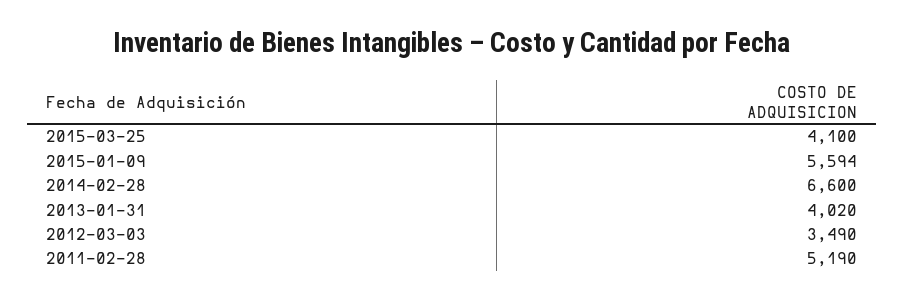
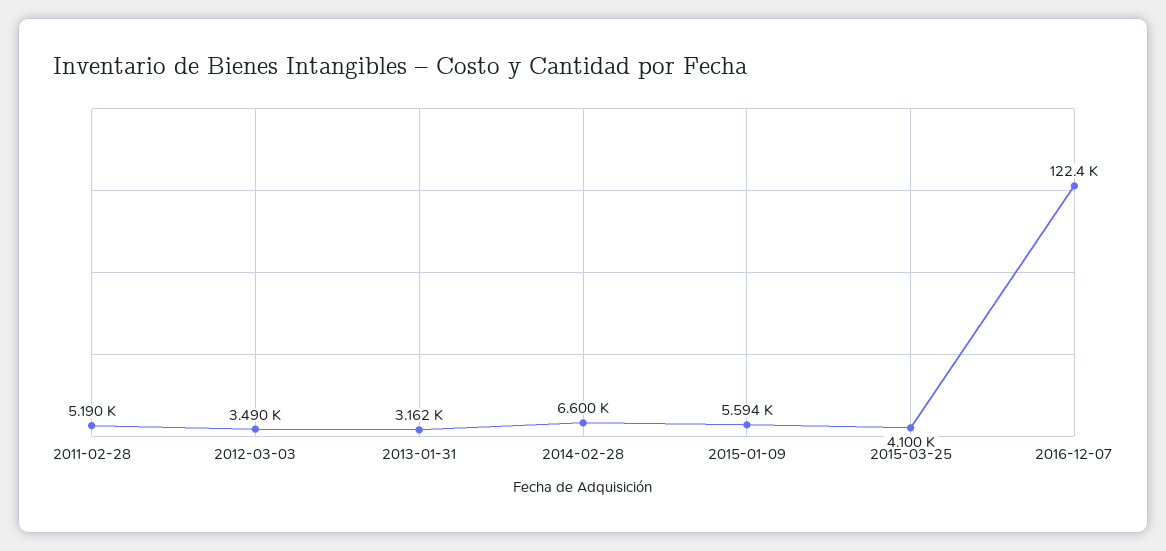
2013-01-31: 4020 -> 3162
2016-12-07: none -> 122400

